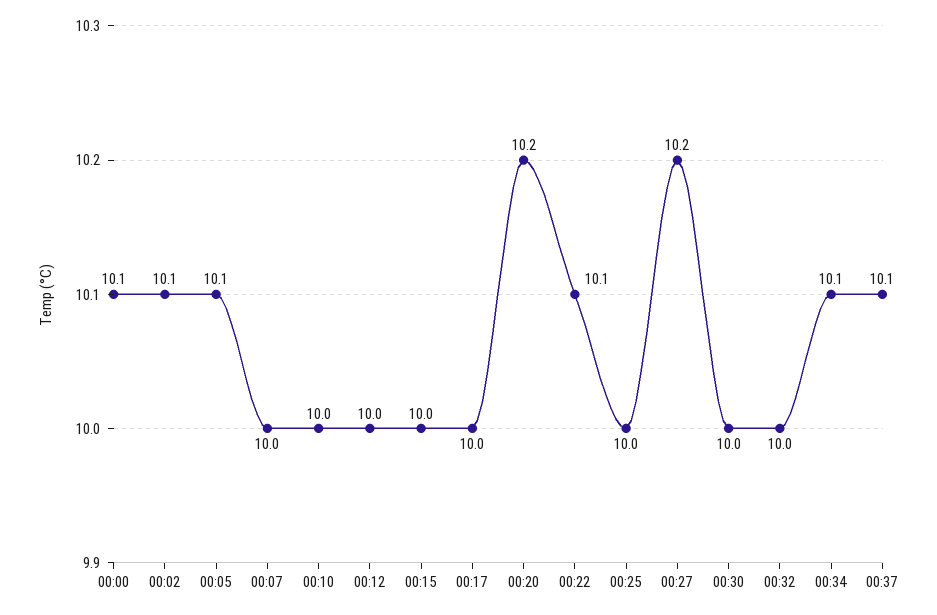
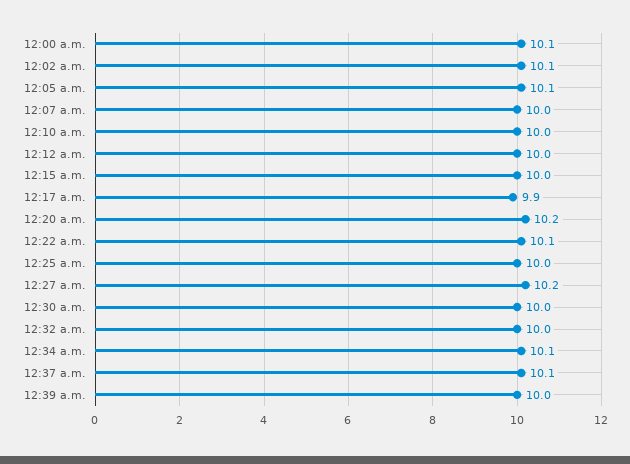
00:17: 10 -> 9.9
12:39 a.m.: none -> 10

